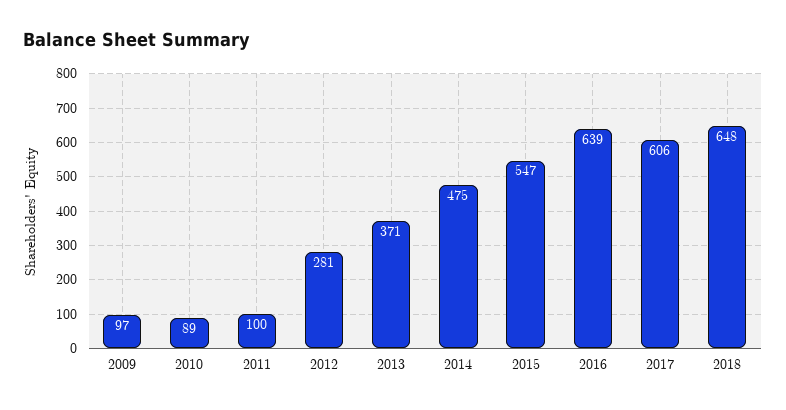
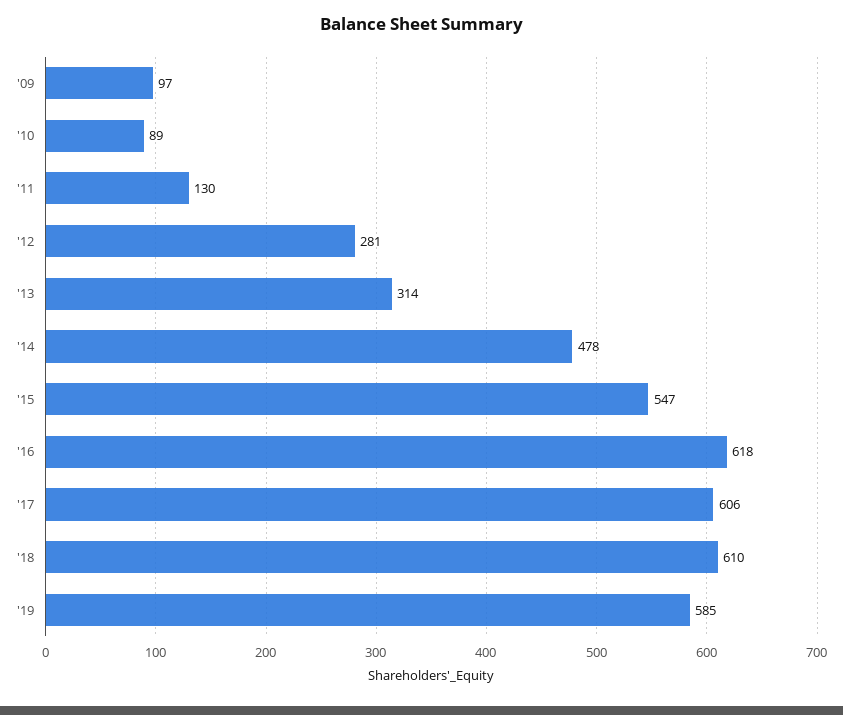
2011: 100 -> 130
2013: 371 -> 314
2014: 475 -> 478
2016: 639 -> 618
2018: 648 -> 610
'19: none -> 585

